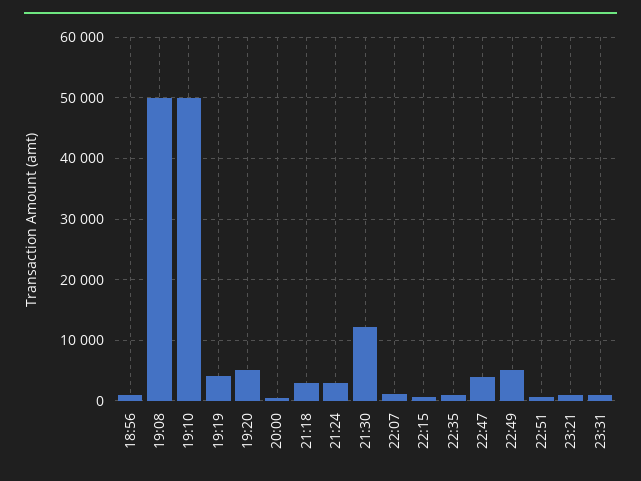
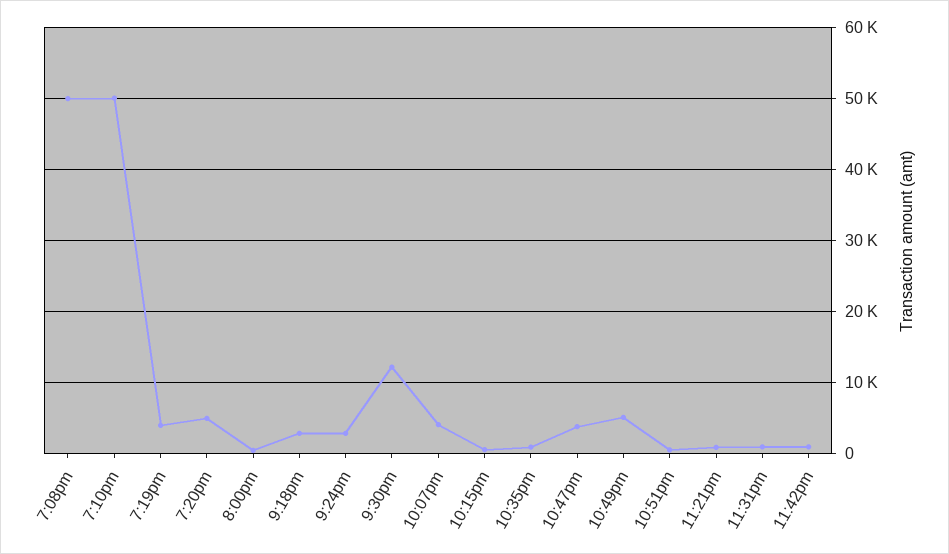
18:56: 1000 -> none
22:07: 1000 -> 4000
11:42pm: none -> 1000

